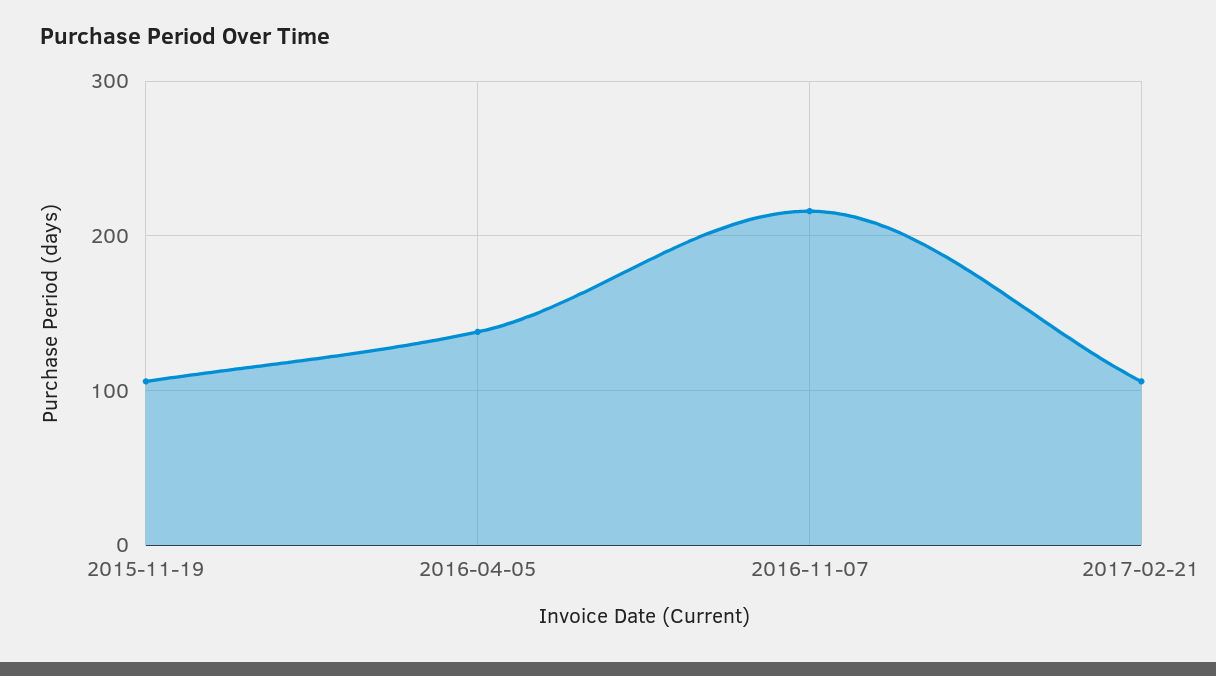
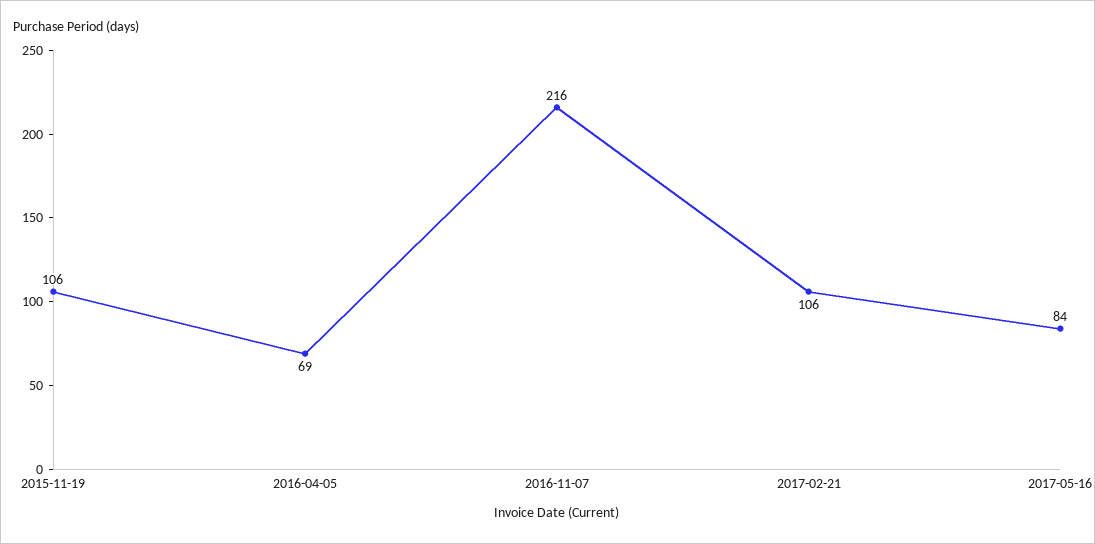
2016-04-05: 140 -> 69
2017-05-16: none -> 84

